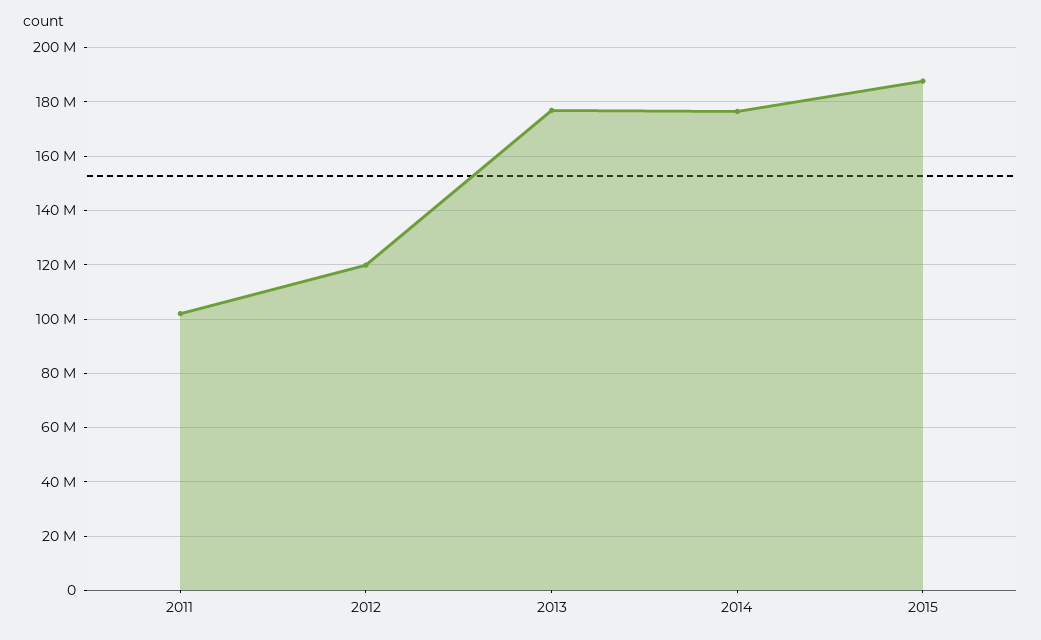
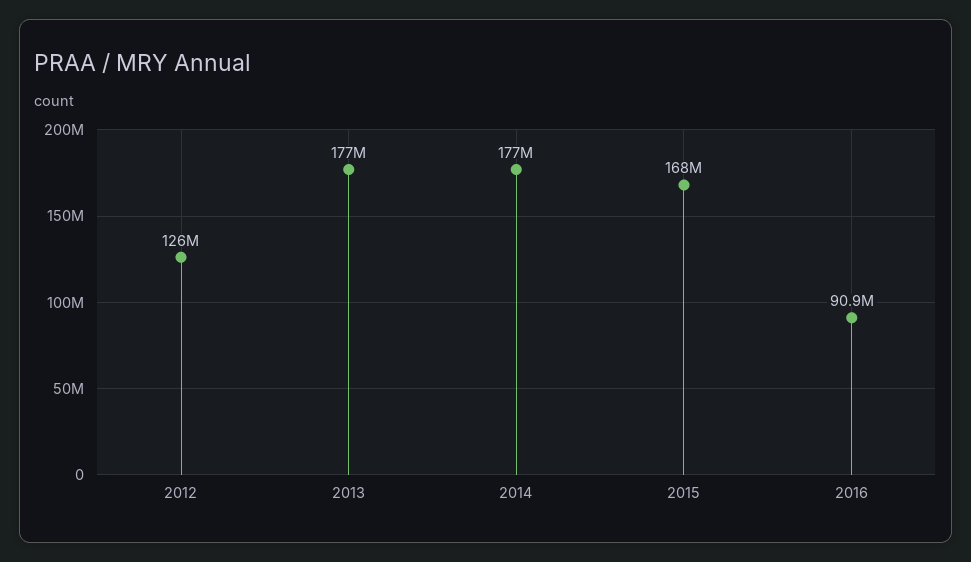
2011: 102500000 -> none
2012: 120000000 -> 126000000
2015: 187500000 -> 168000000
2016: none -> 90900000

